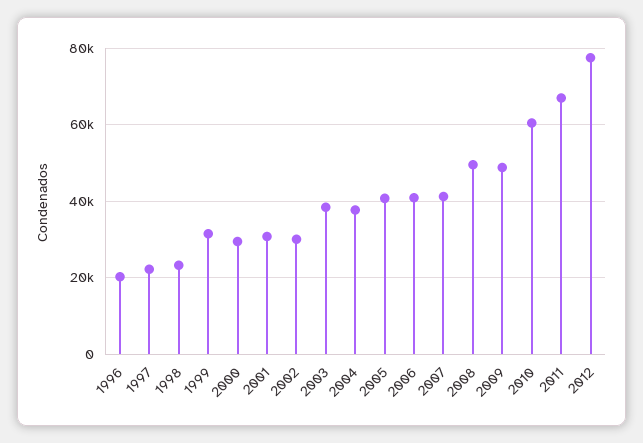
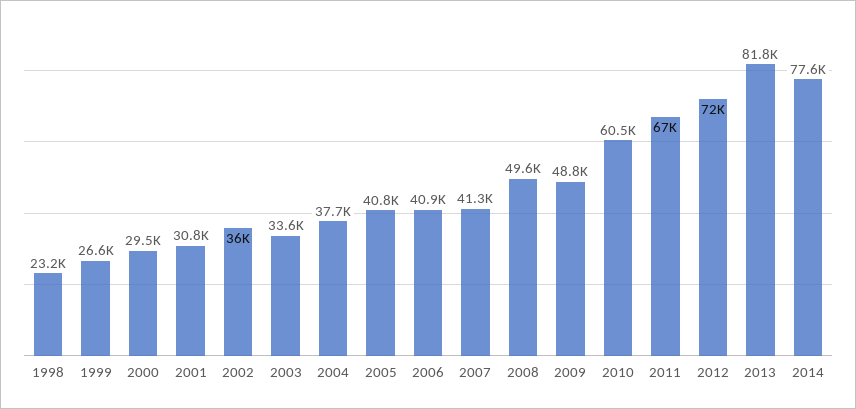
1996: 20000 -> none
1997: 22000 -> none
1999: 32000 -> 26600
2002: 30000 -> 36000
2003: 38000 -> 33600
2012: 78000 -> 72000
2013: none -> 81800
2014: none -> 77600

